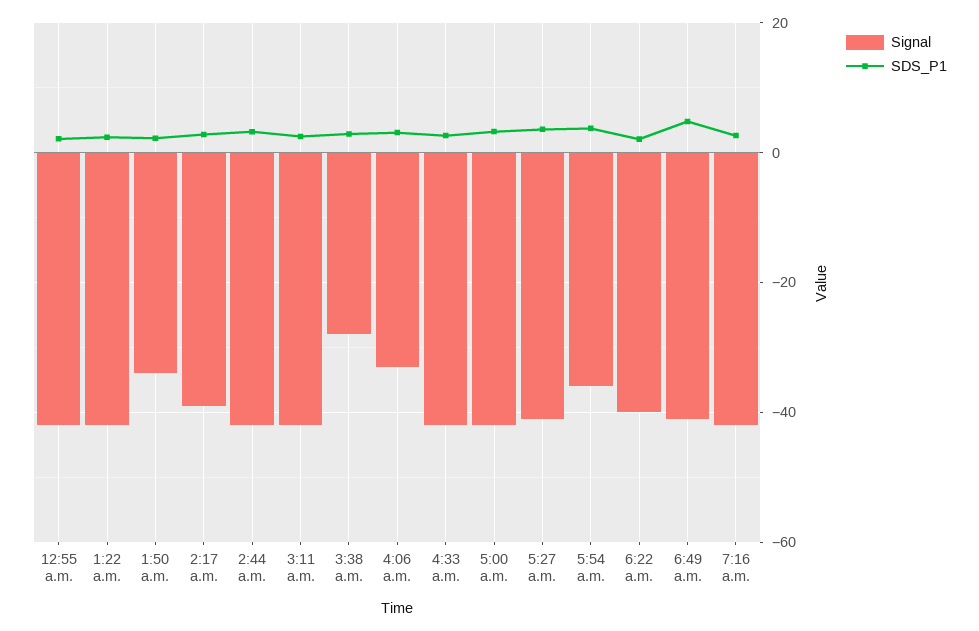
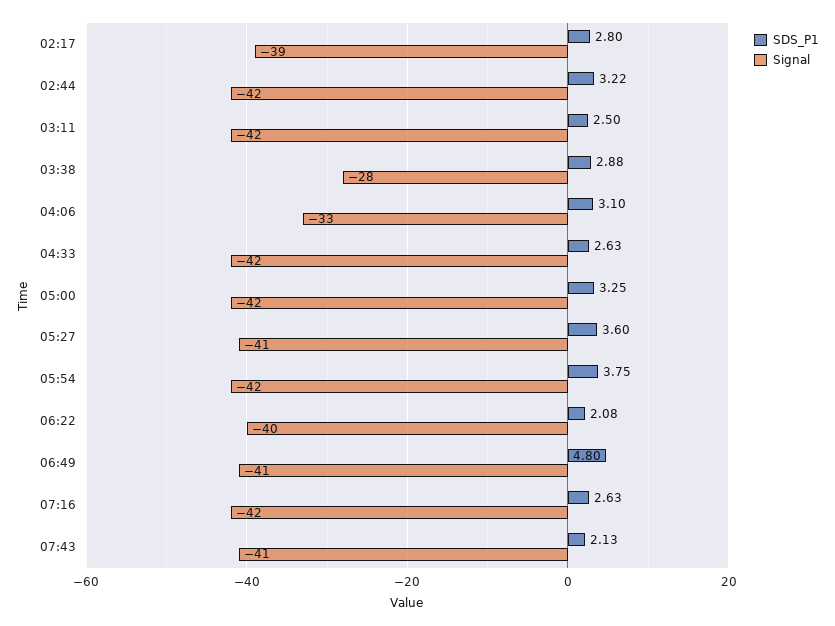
Signal, 12:55 a.m.: -42 -> none
SDS_P1, 12:55 a.m.: 2 -> none
Signal, 1:22 a.m.: -42 -> none
SDS_P1, 1:22 a.m.: 2 -> none
Signal, 1:50 a.m.: -34 -> none
SDS_P1, 1:50 a.m.: 2 -> none
Signal, 5:54 a.m.: -36 -> -42
SDS_P1, 07:43: none -> 2.13
Signal, 07:43: none -> -41

